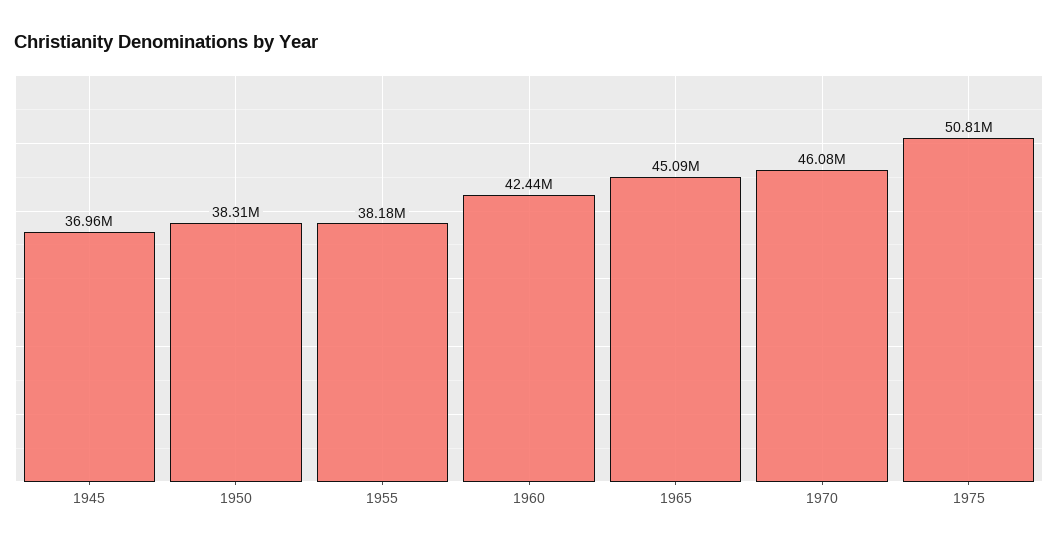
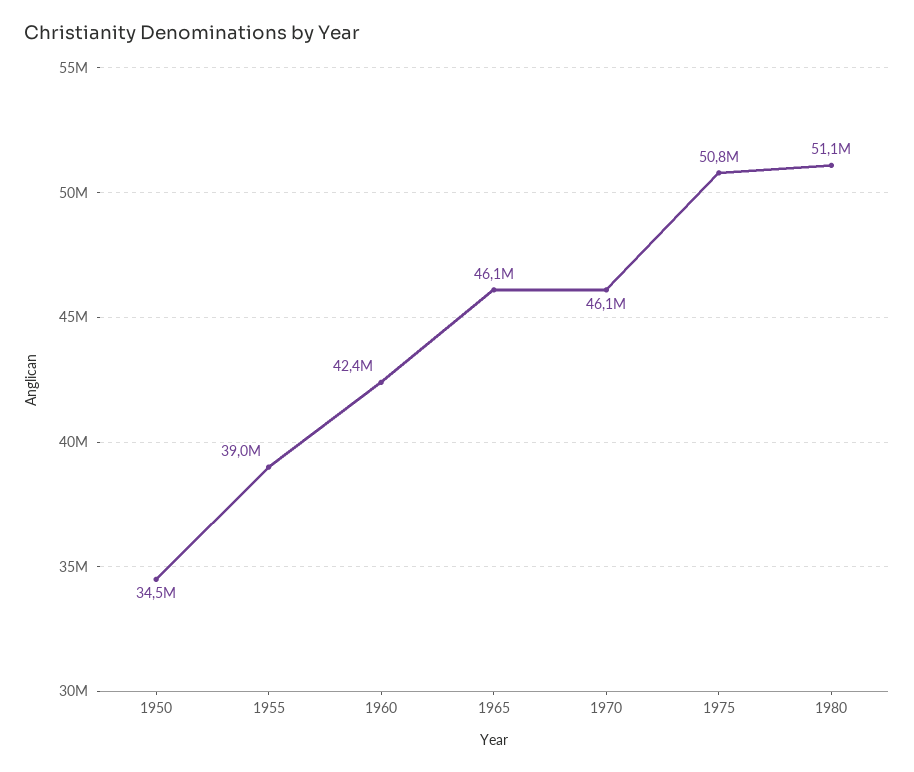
1945: 36960000 -> none
1950: 38310000 -> 34500000
1955: 38180000 -> 39000000
1965: 45090000 -> 46100000
1980: none -> 51100000

